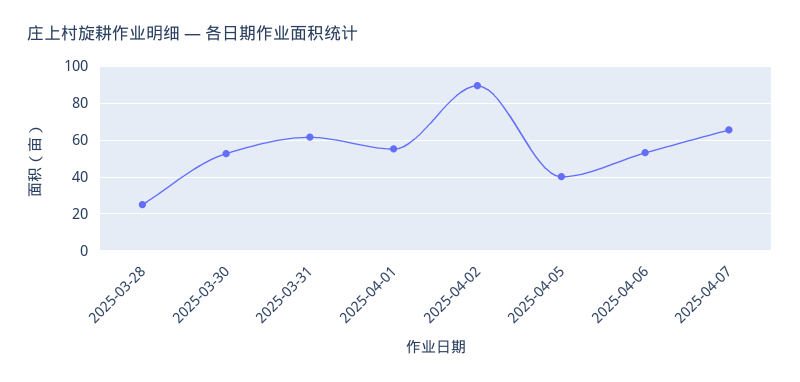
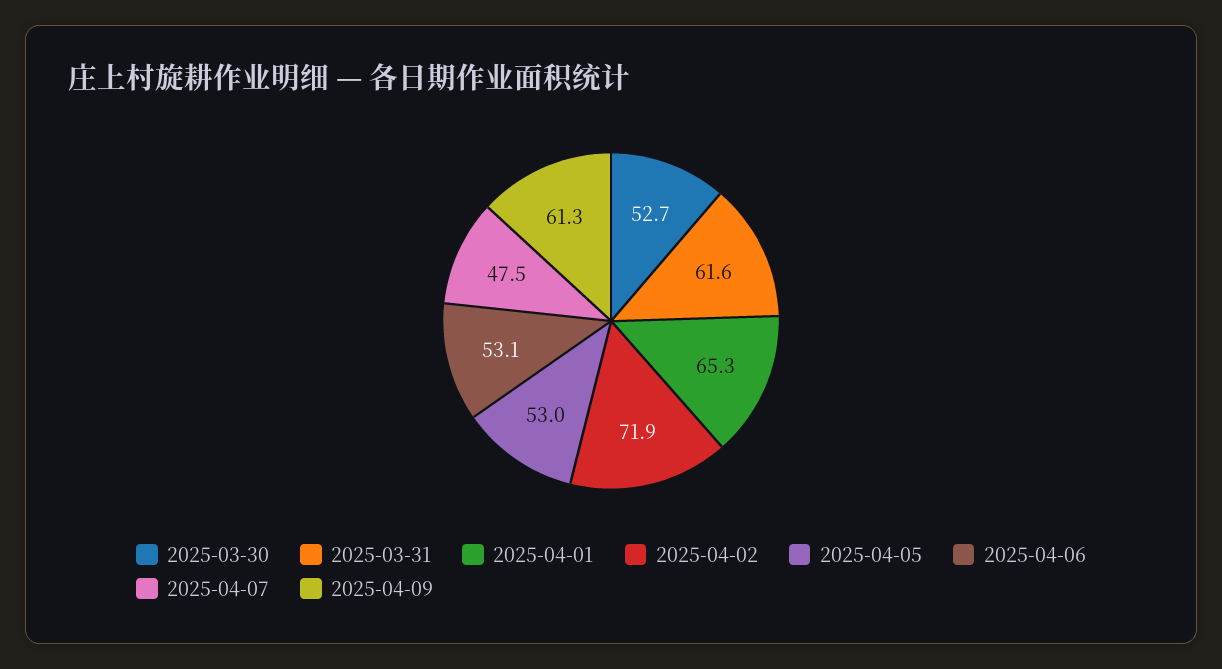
2025-03-28: 25 -> none
2025-04-01: 55 -> 65.3
2025-04-02: 90 -> 71.9
2025-04-05: 40 -> 53
2025-04-07: 65 -> 47.5
2025-04-09: none -> 61.3

